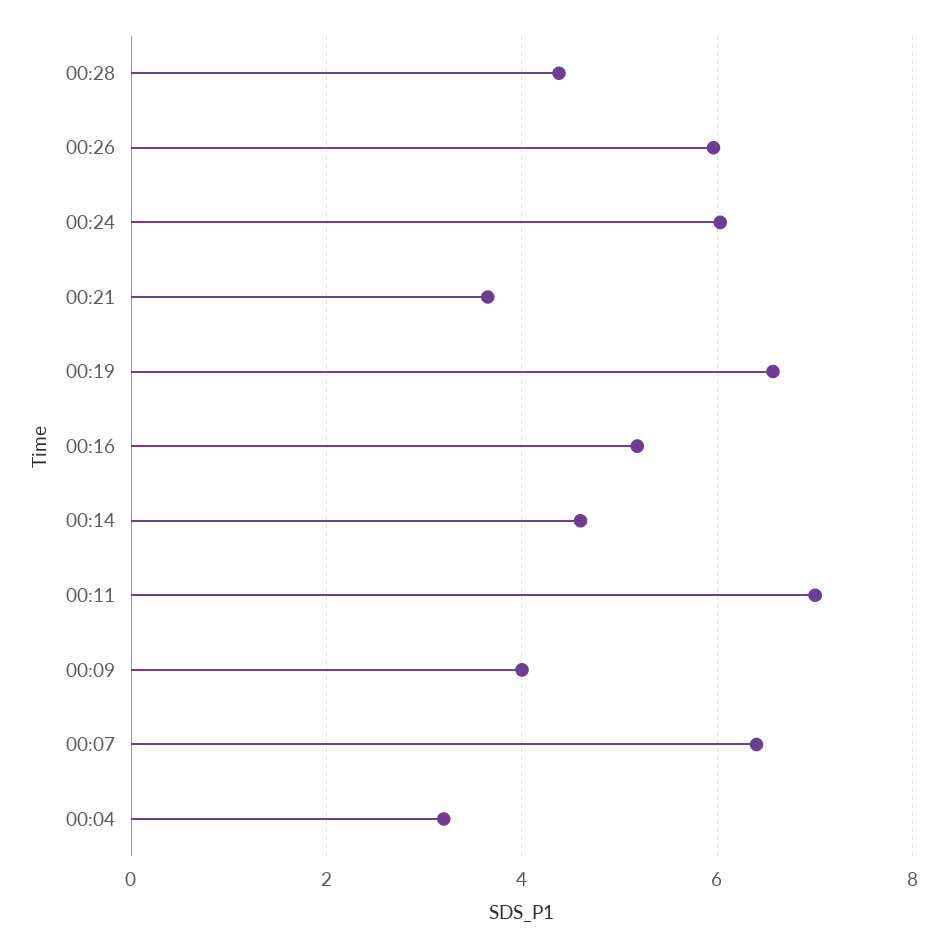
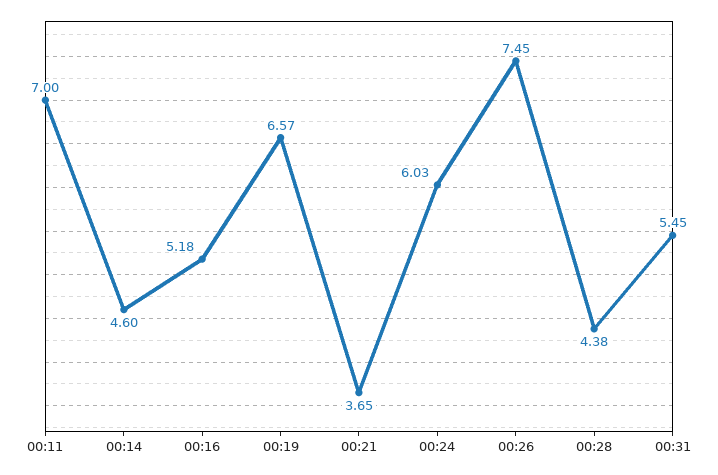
00:26: 6 -> 7.45
00:09: 4 -> none
00:07: 6.4 -> none
00:04: 3.2 -> none
00:31: none -> 5.45

